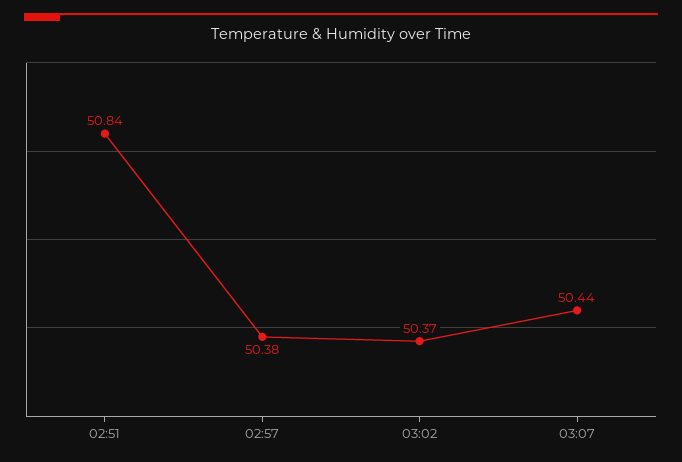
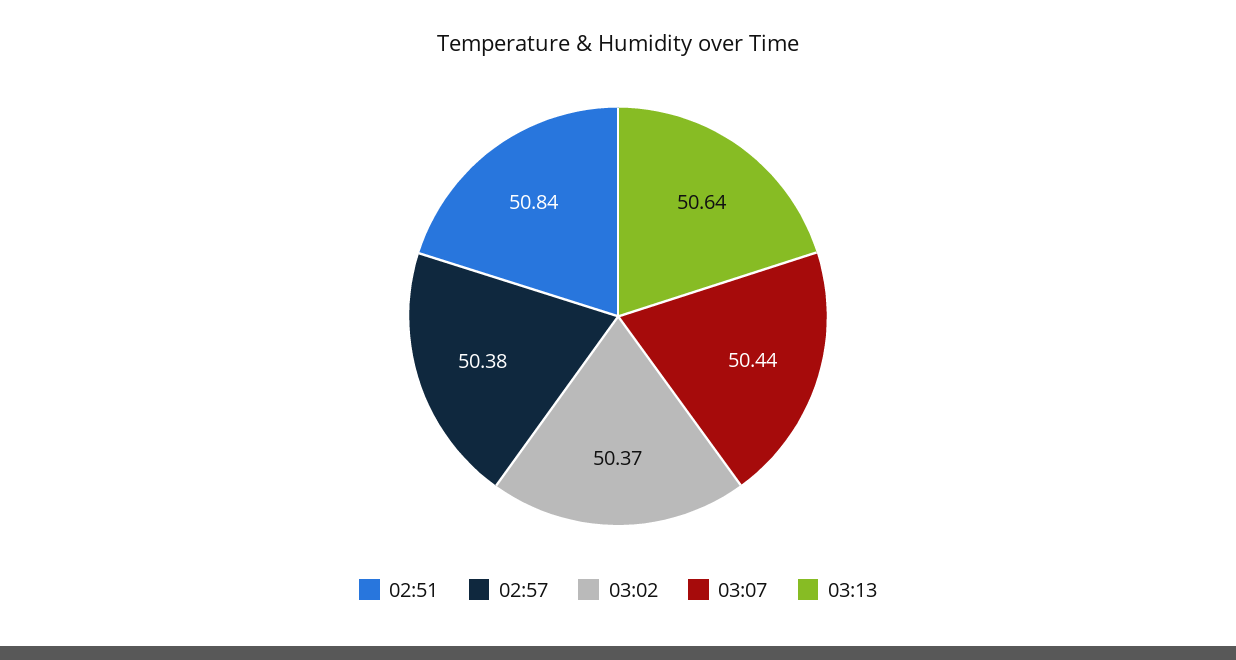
03:13: none -> 50.64

